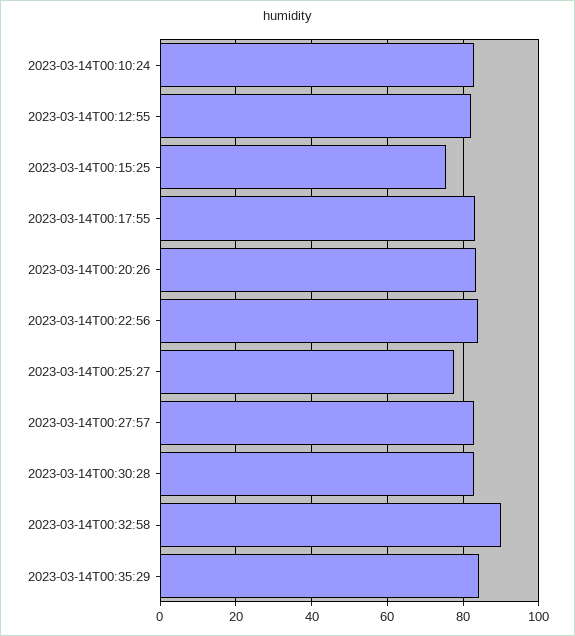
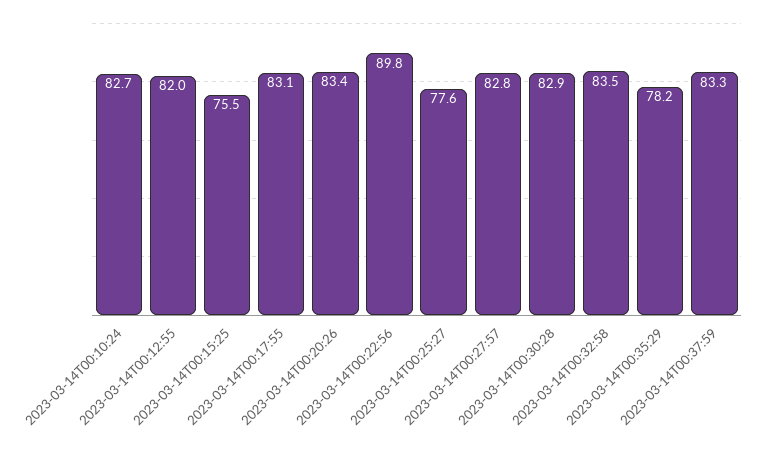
2023-03-14T00:22:56: 84 -> 89.8
2023-03-14T00:32:58: 90 -> 83.5
2023-03-14T00:35:29: 84 -> 78.2
2023-03-14T00:37:59: none -> 83.3

